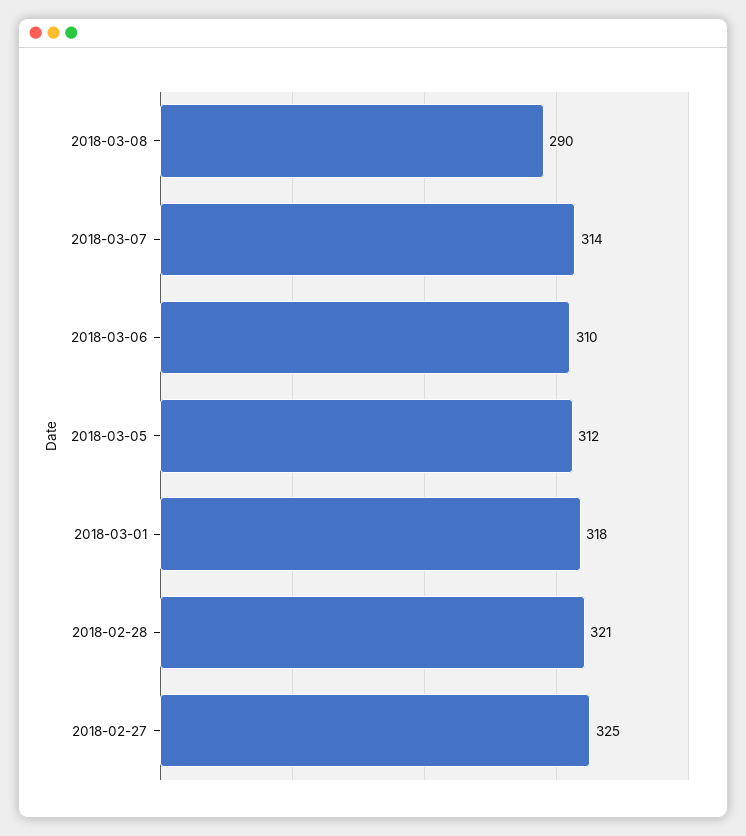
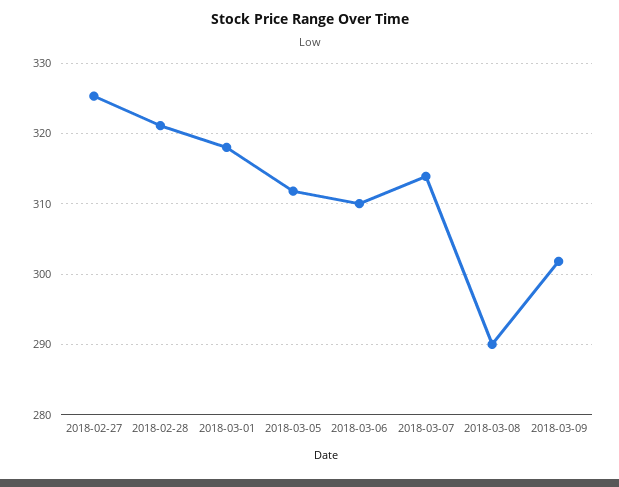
2018-03-09: none -> 302

